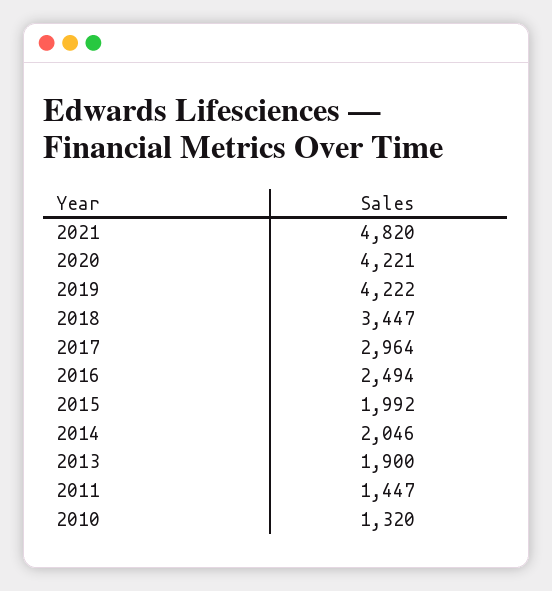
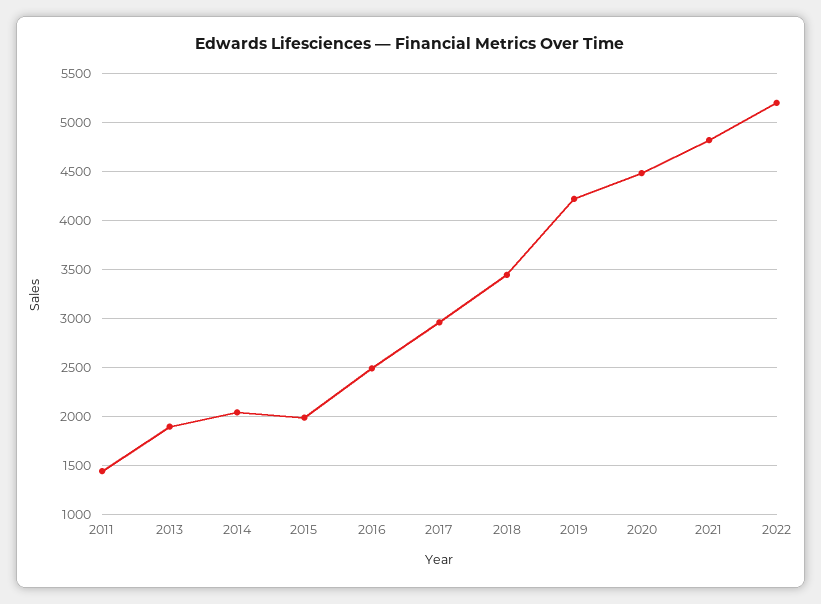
2020: 4221 -> 4500
2010: 1320 -> none
2022: none -> 5200

